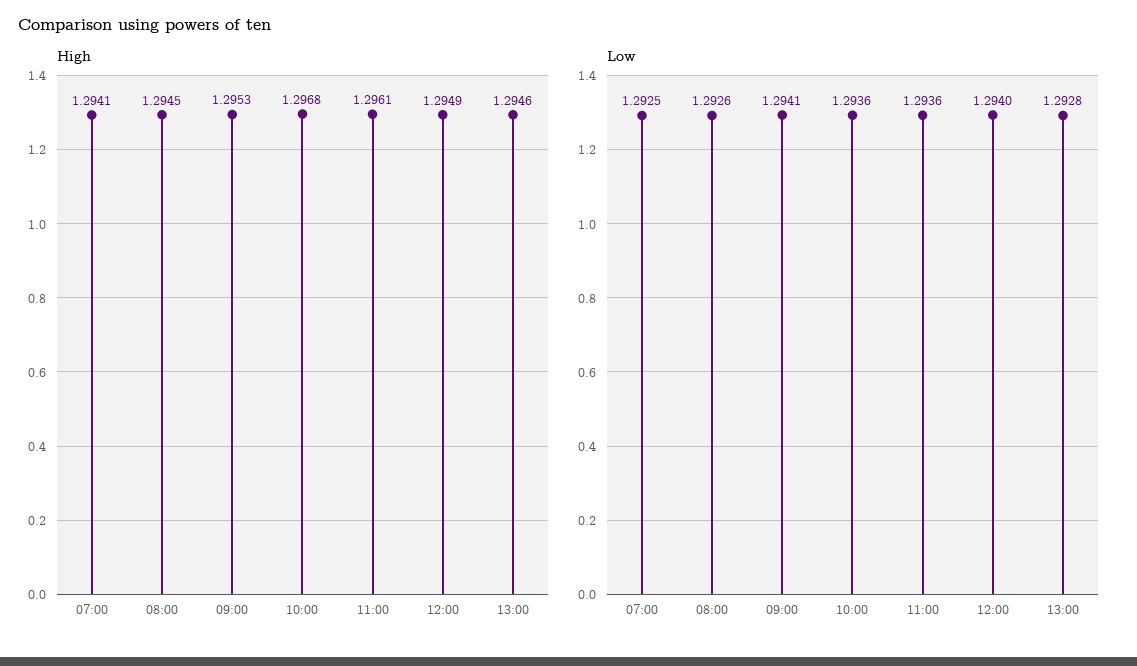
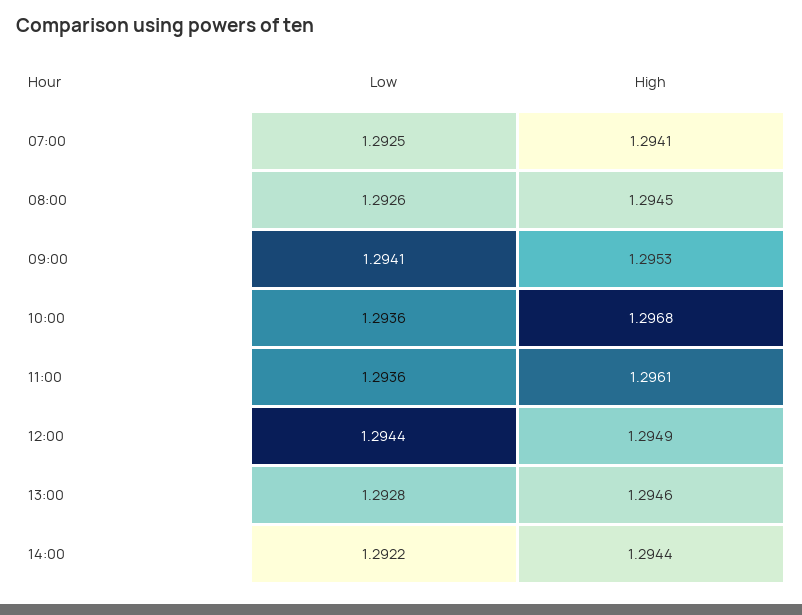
Low, 12:00: 1.294 -> 1.2944
Low, 14:00: none -> 1.2922
High, 14:00: none -> 1.2944

